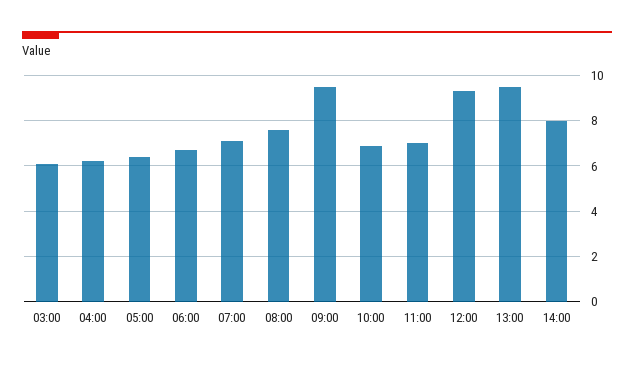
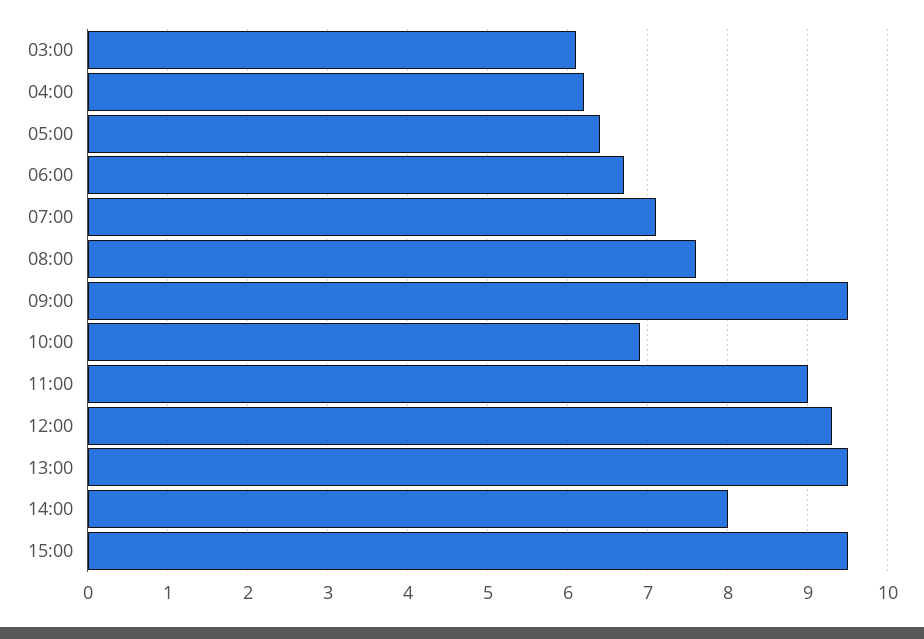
11:00: 7 -> 9
15:00: none -> 9.5

